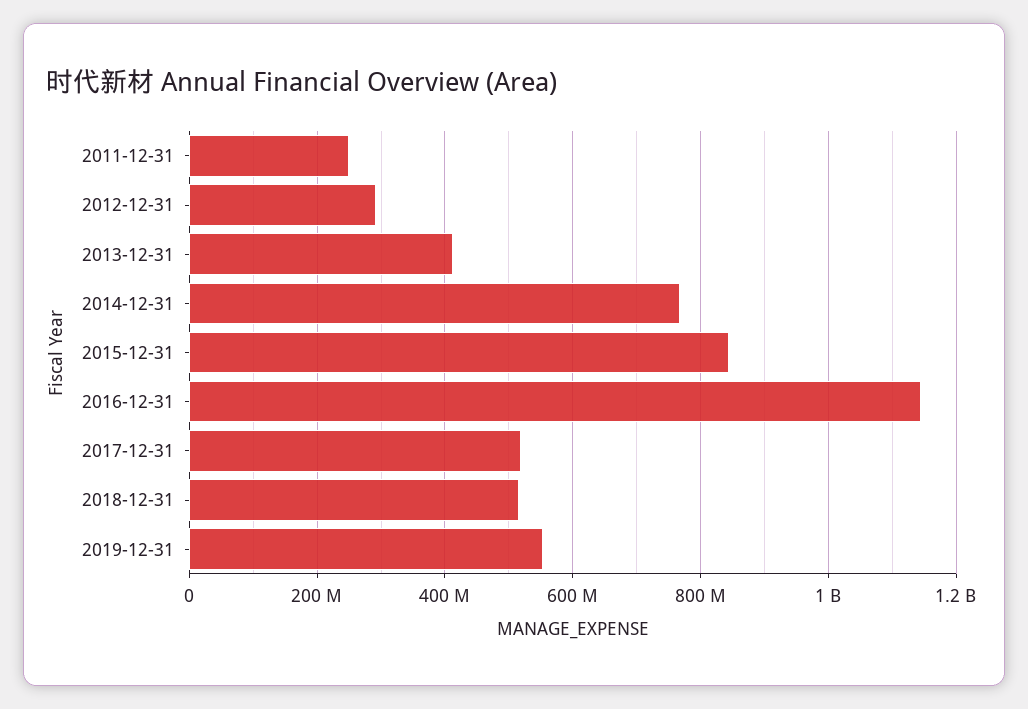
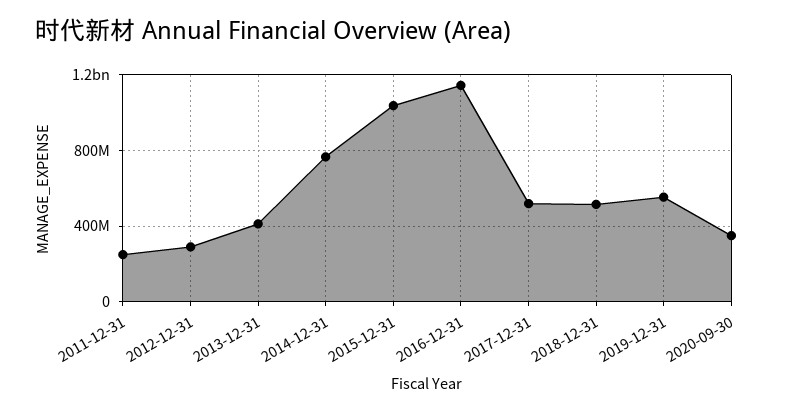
2015-12-31: 840000000 -> 1050000000
2020-09-30: none -> 350000000

